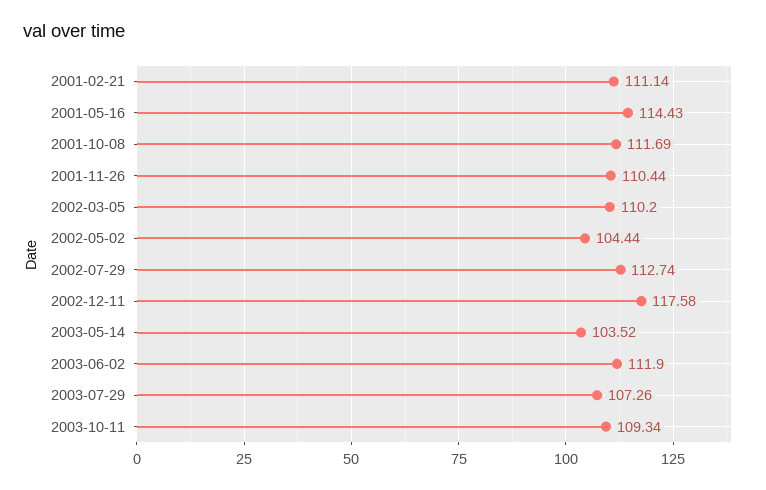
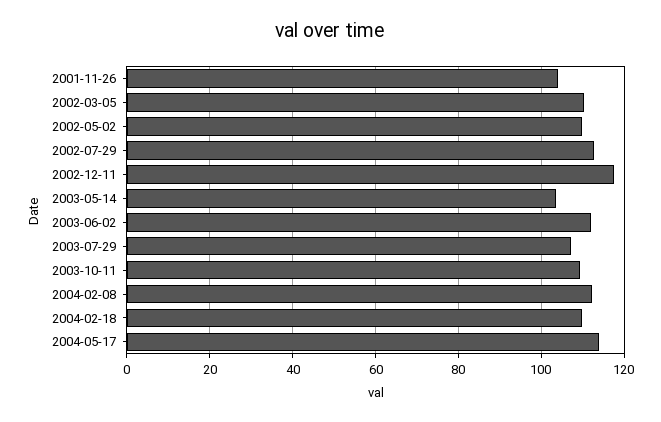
2001-02-21: 111.14 -> none
2001-05-16: 114.43 -> none
2001-10-08: 111.69 -> none
2001-11-26: 110.44 -> 104
2002-05-02: 104.44 -> 110
2004-02-08: none -> 112
2004-02-18: none -> 110
2004-05-17: none -> 114

